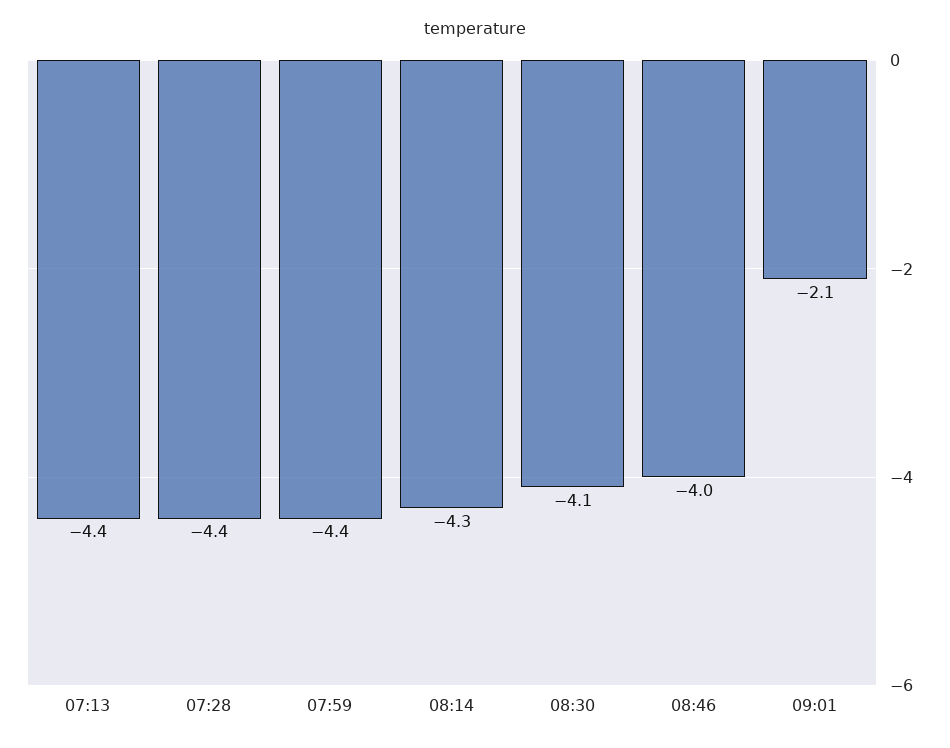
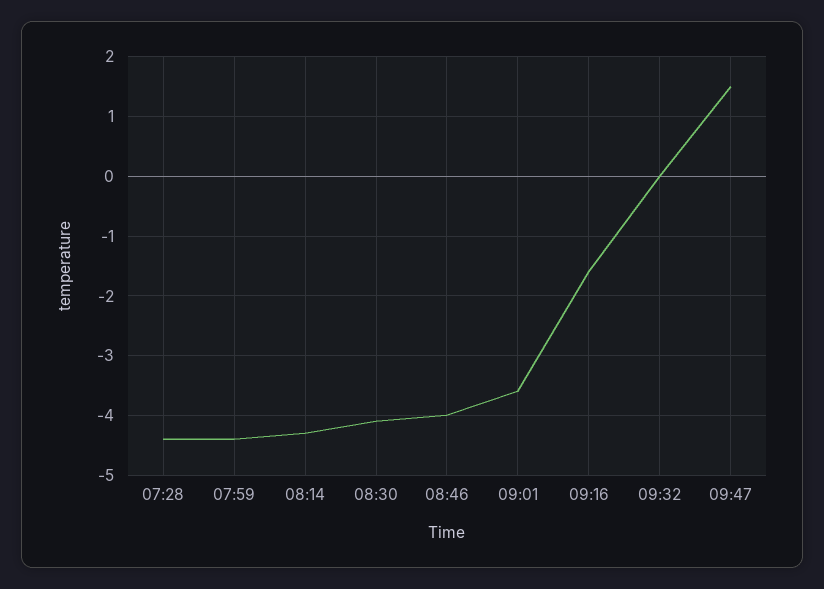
07:13: -4.4 -> none
09:01: -2.1 -> -3.5
09:16: none -> -1.5
09:32: none -> 0
09:47: none -> 1.5

